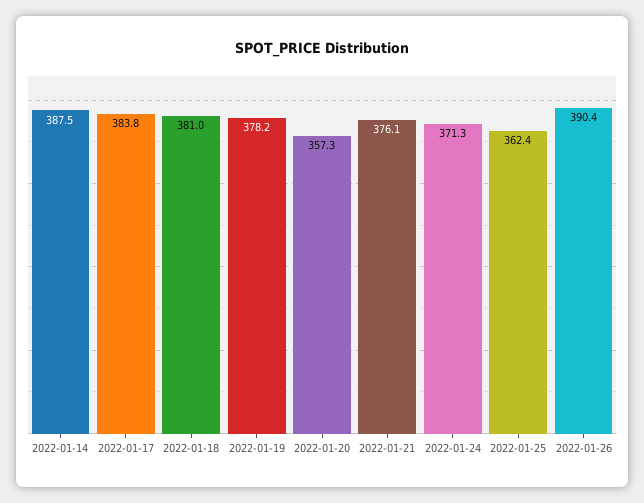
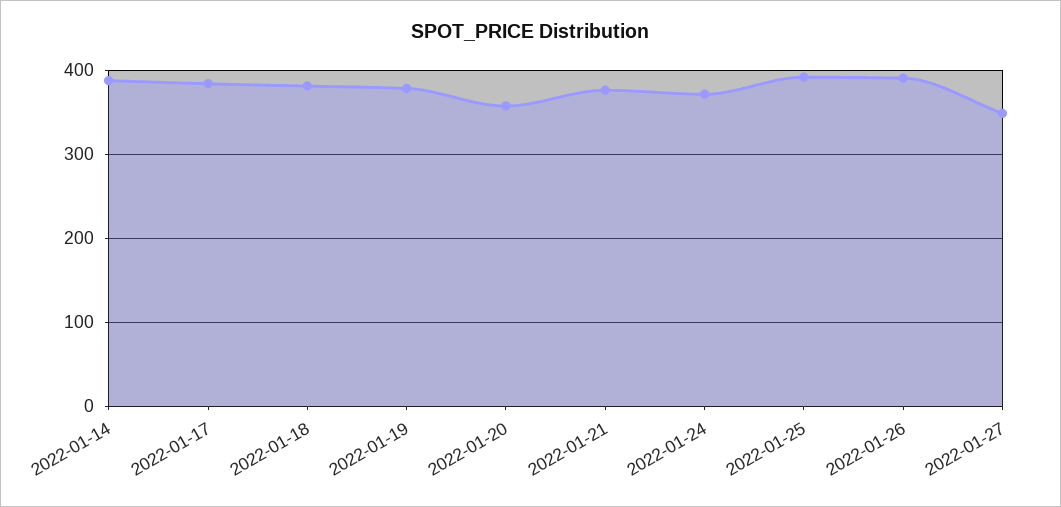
2022-01-25: 362.4 -> 390
2022-01-27: none -> 350

